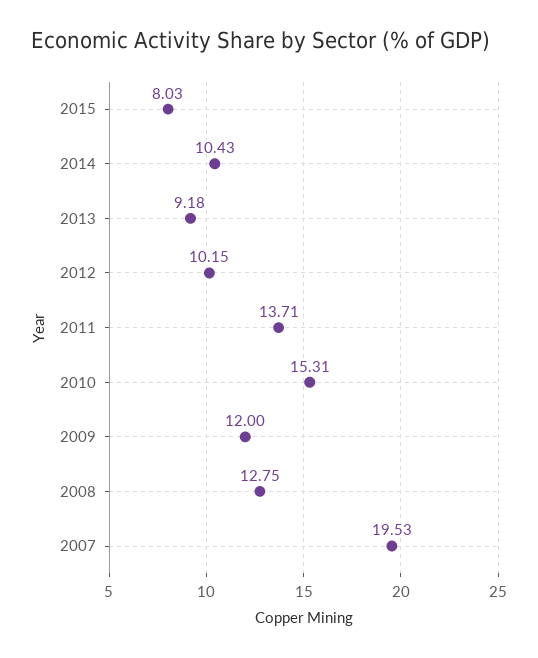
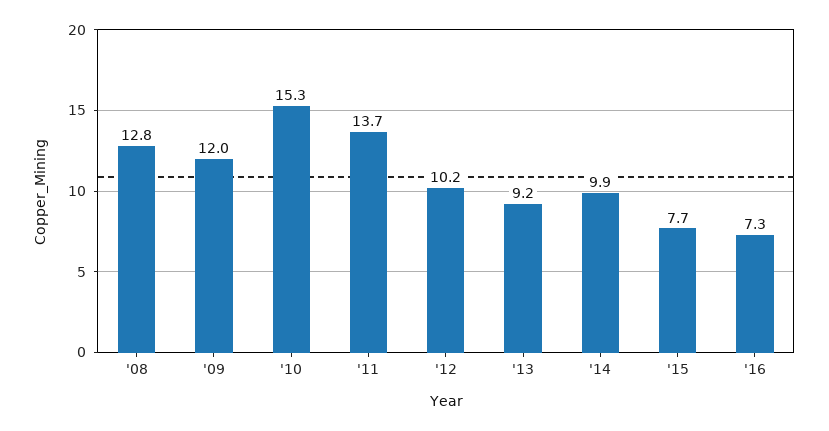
2015: 8.03 -> 7.7
2014: 10.43 -> 9.9
2007: 19.53 -> none
'16: none -> 7.3

